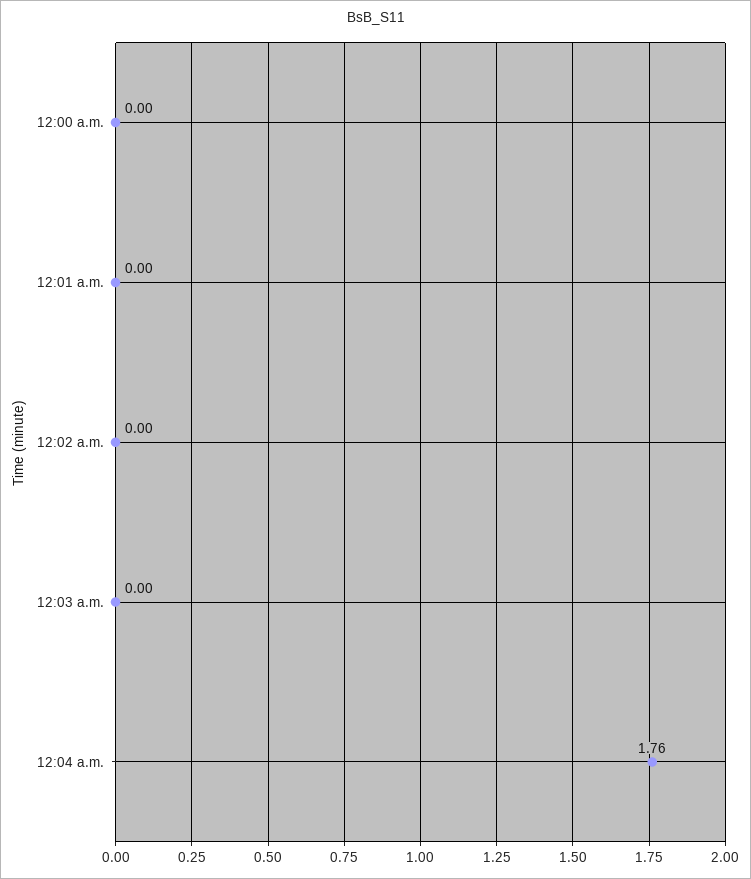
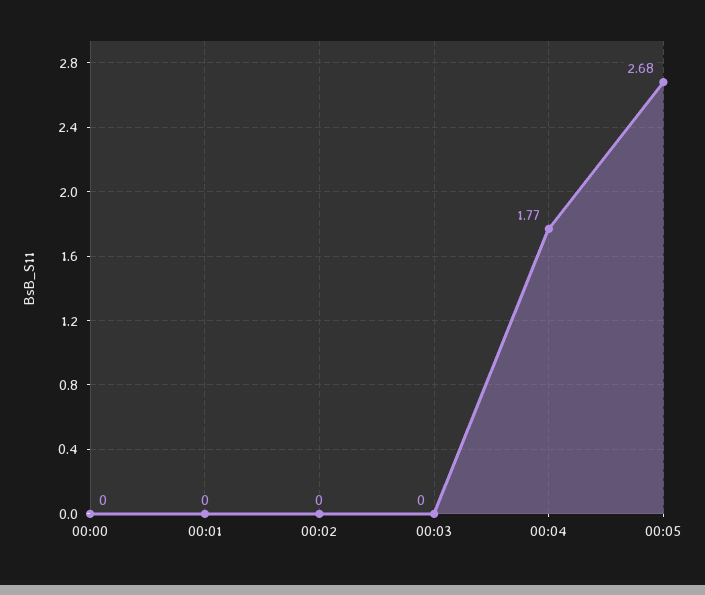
12:04 a.m.: 1.76 -> 1.77
00:05: none -> 2.68

